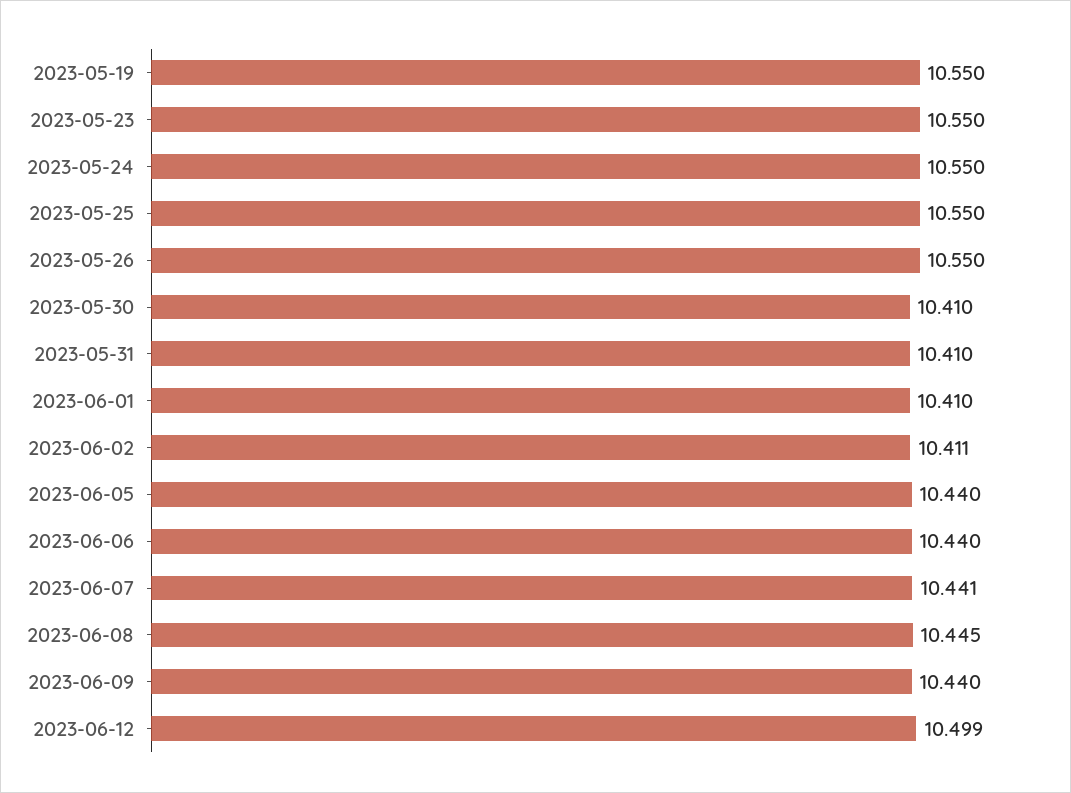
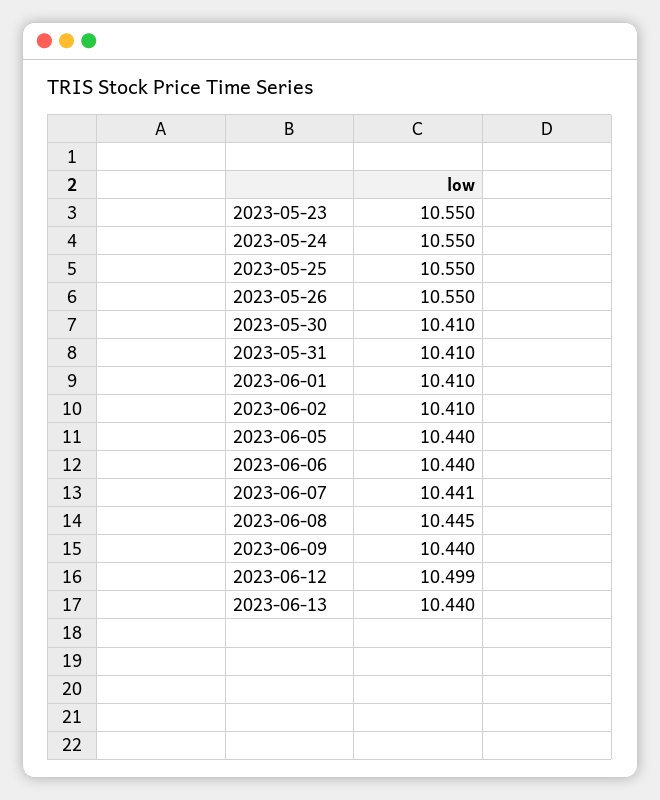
2023-05-19: 10.55 -> none
2023-06-02: 10.411 -> 10.41
2023-06-13: none -> 10.44

